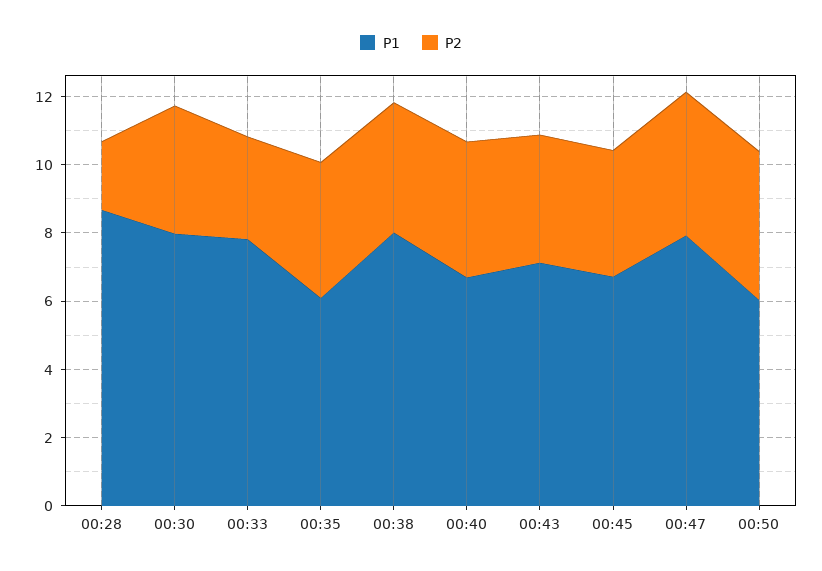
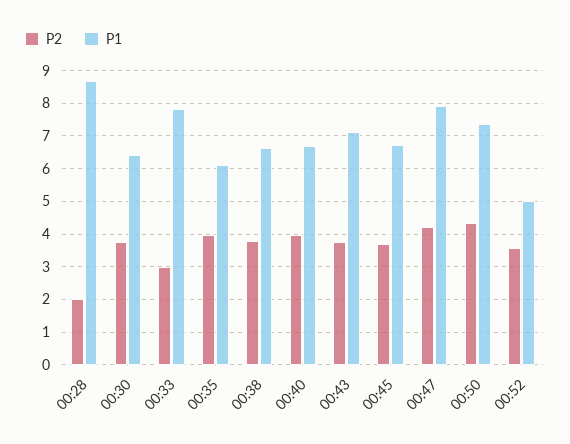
P1, 00:30: 8 -> 6.4
P1, 00:38: 8 -> 6.6
P1, 00:50: 6 -> 7.4
P2, 00:52: none -> 3.6
P1, 00:52: none -> 5

